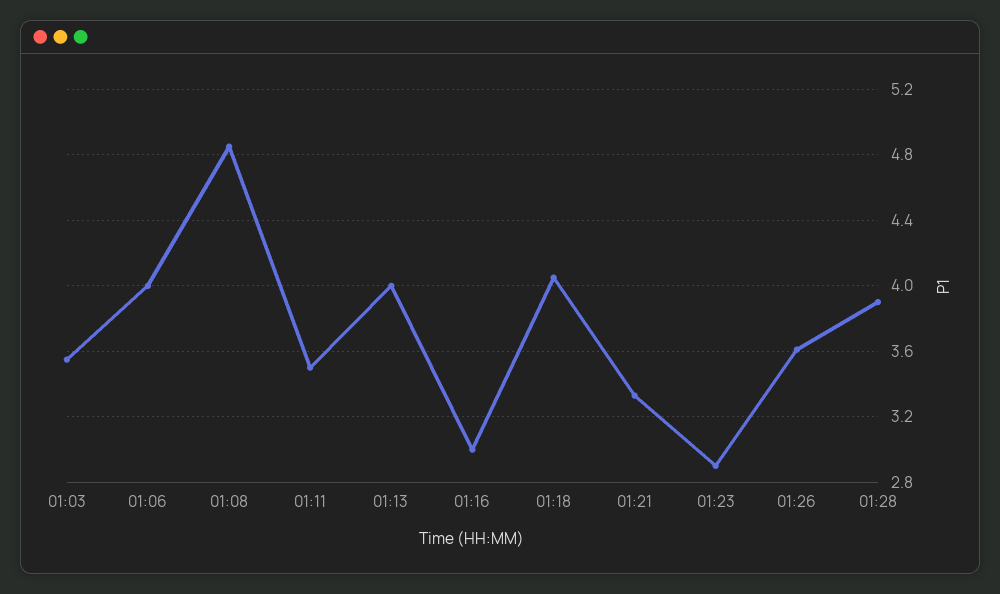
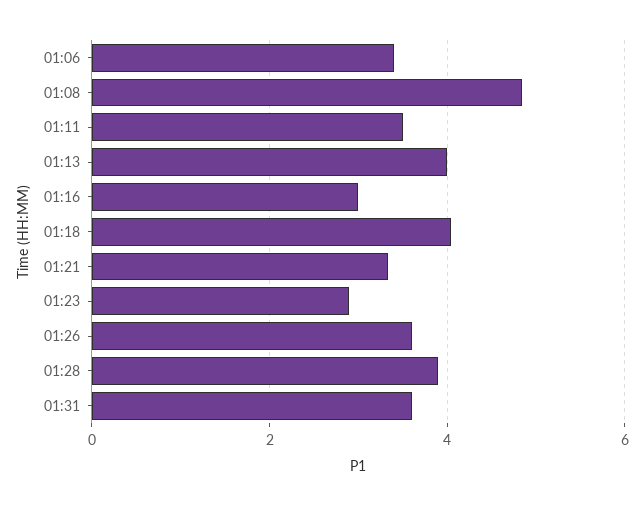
01:03: 3.55 -> none
01:06: 4 -> 3.4
01:31: none -> 3.6

